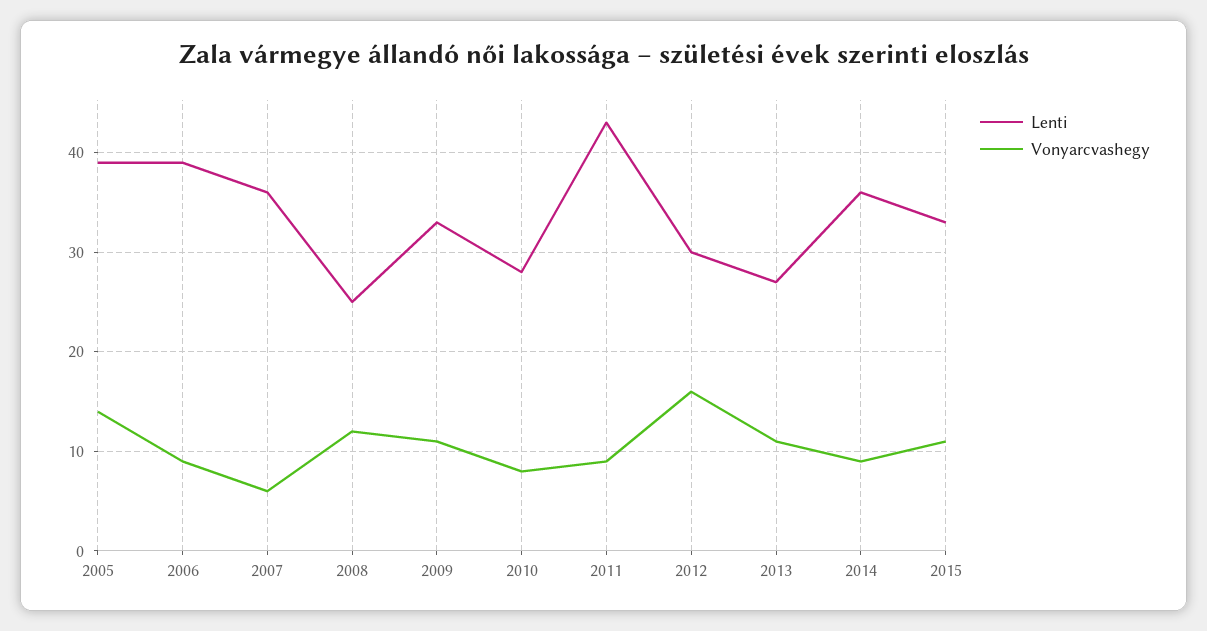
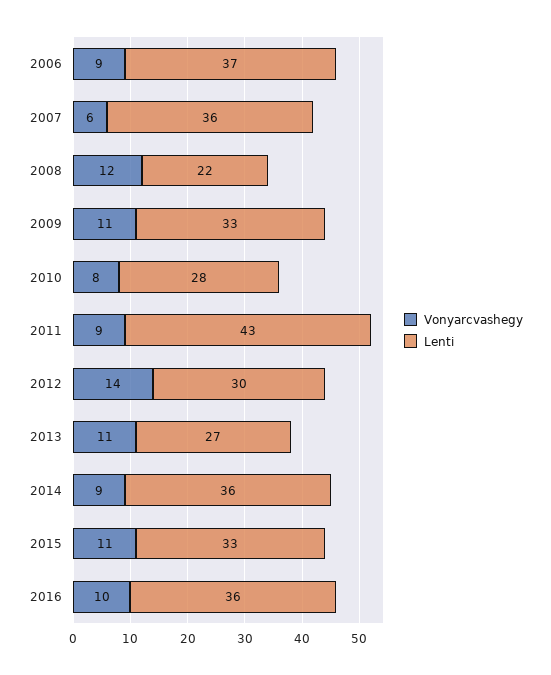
Lenti, 2005: 39 -> none
Vonyarcvashegy, 2005: 14 -> none
Lenti, 2006: 39 -> 37
Lenti, 2008: 25 -> 22
Vonyarcvashegy, 2012: 16 -> 14
Vonyarcvashegy, 2016: none -> 10
Lenti, 2016: none -> 36

